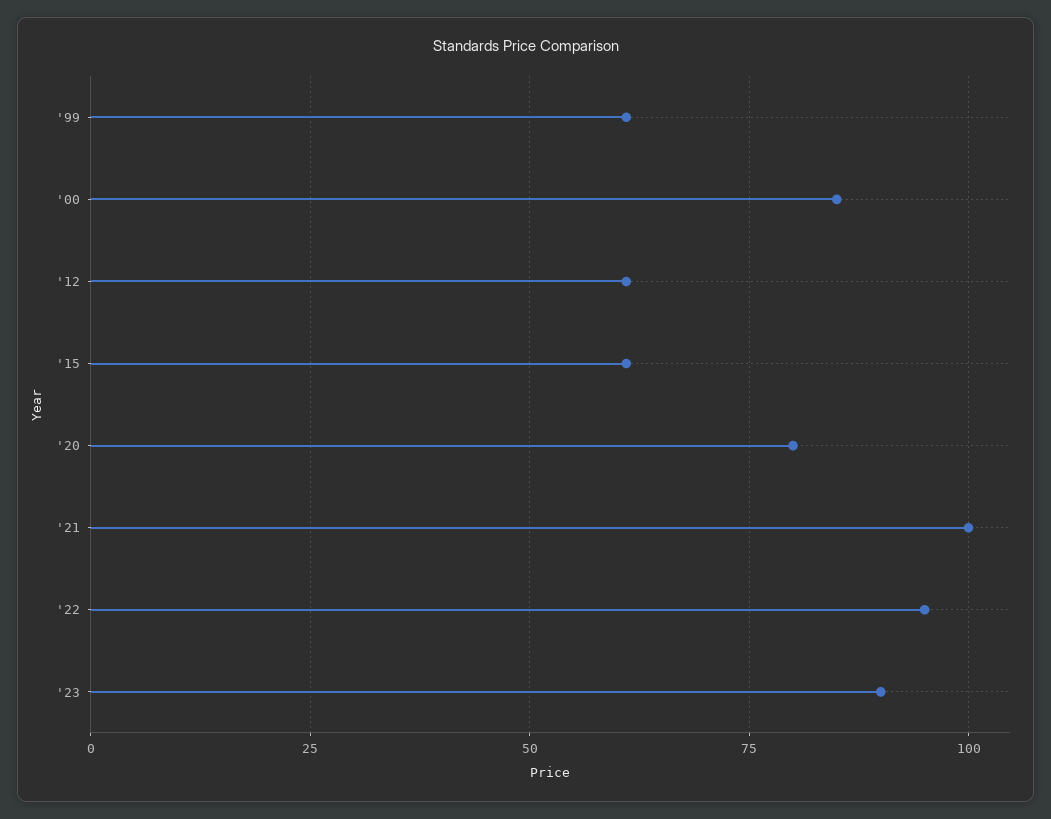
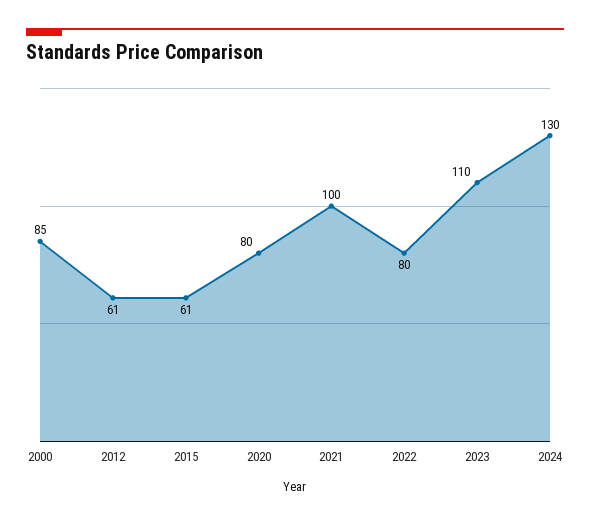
'99: 60 -> none
'22: 95 -> 80
'23: 90 -> 110
2024: none -> 130

